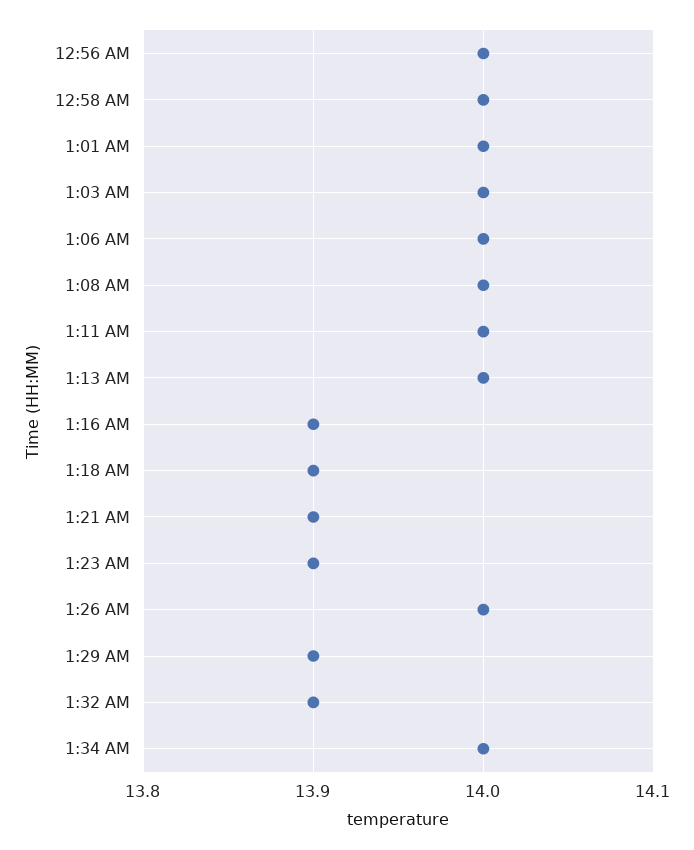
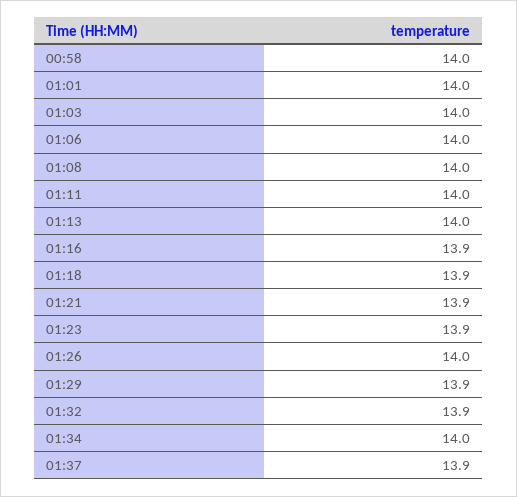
12:56 AM: 14 -> none
01:37: none -> 13.9

